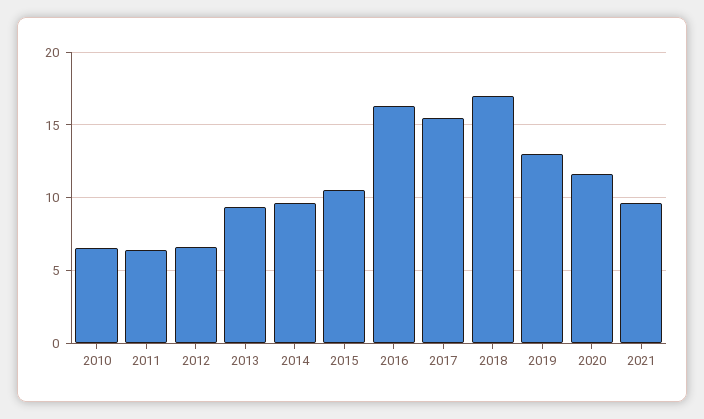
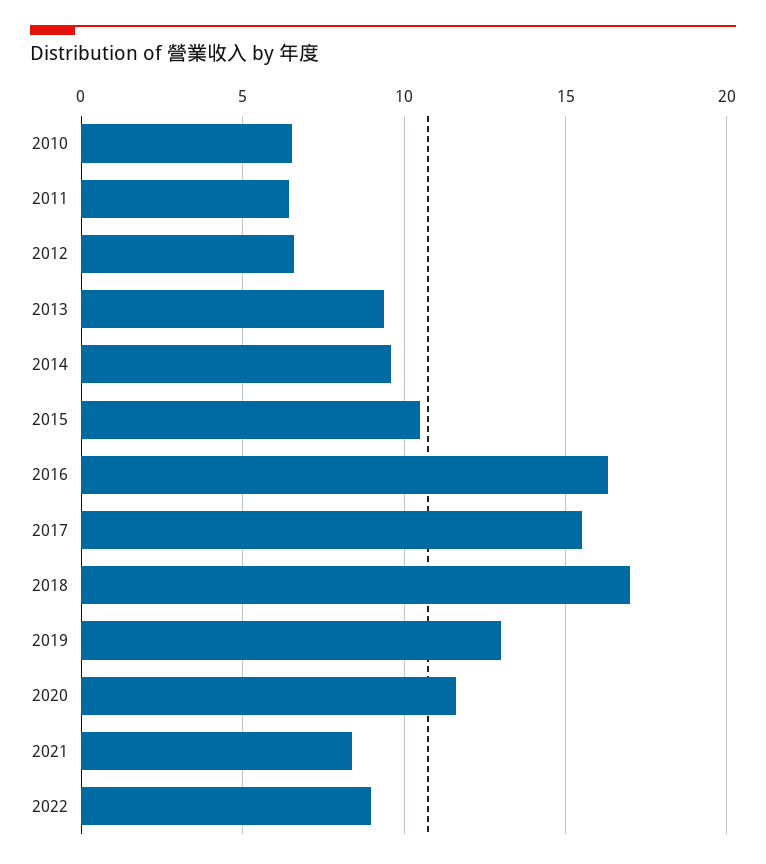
2021: 9.5 -> 8.5
2022: none -> 9

